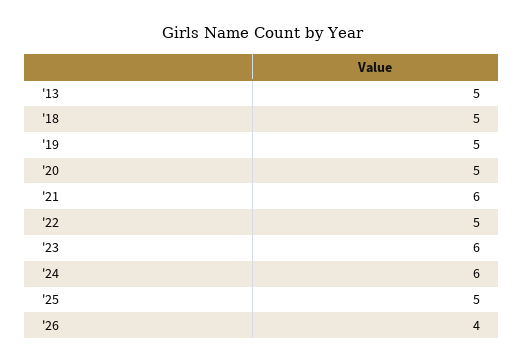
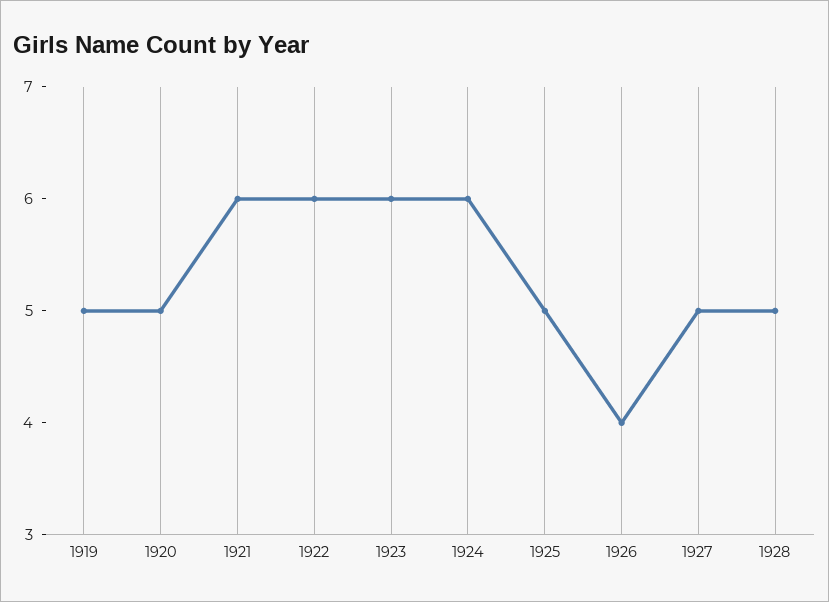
'13: 5 -> none
'18: 5 -> none
'22: 5 -> 6
1927: none -> 5
1928: none -> 5

